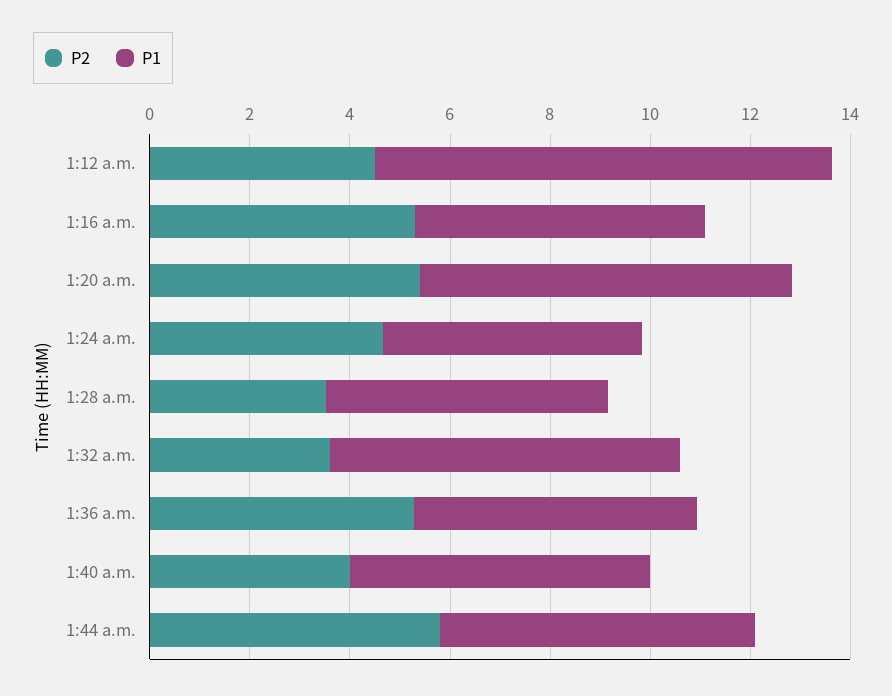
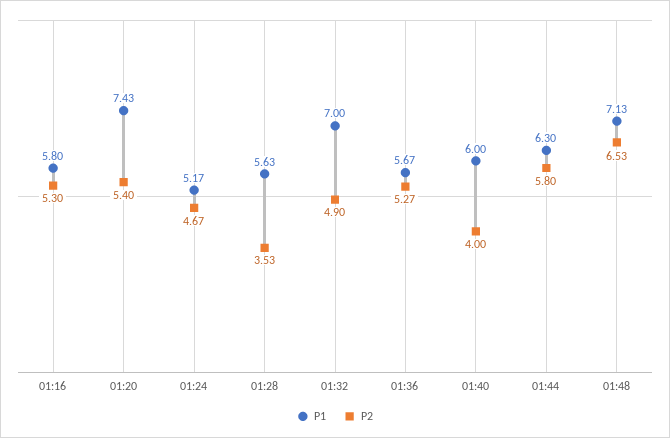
P2, 1:12 a.m.: 4.5 -> none
P1, 1:12 a.m.: 9 -> none
P2, 1:32 a.m.: 3.5 -> 4.9
P1, 01:48: none -> 7.13
P2, 01:48: none -> 6.53

